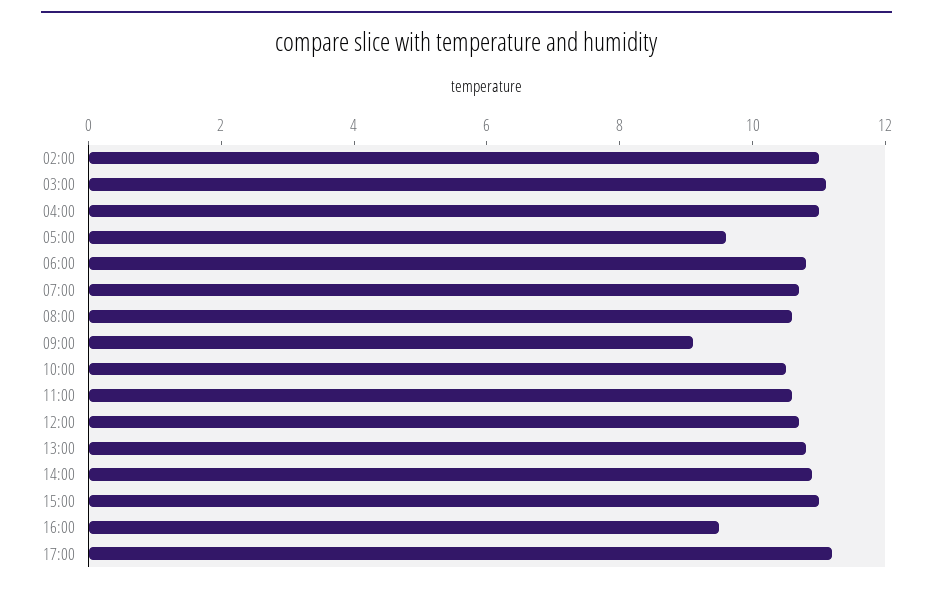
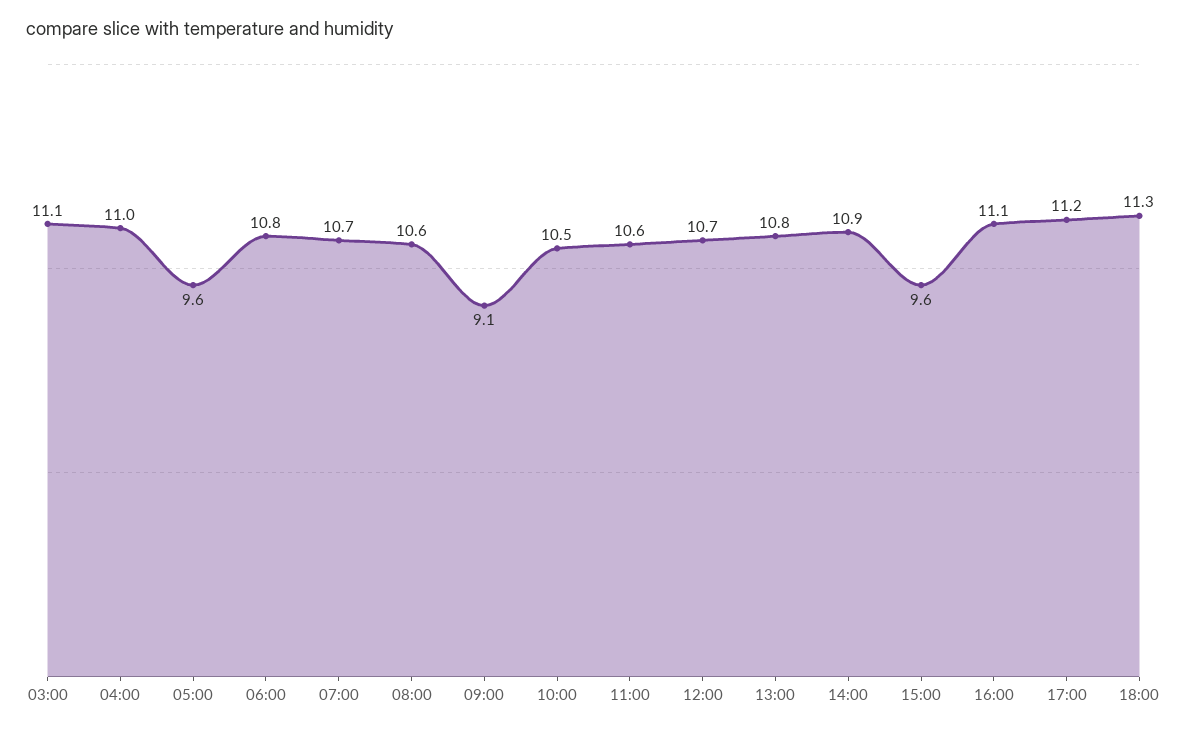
02:00: 11 -> none
15:00: 11 -> 9.6
16:00: 9.5 -> 11.1
18:00: none -> 11.3

